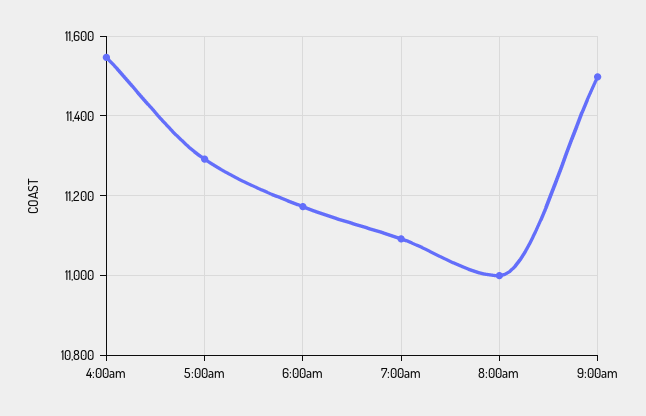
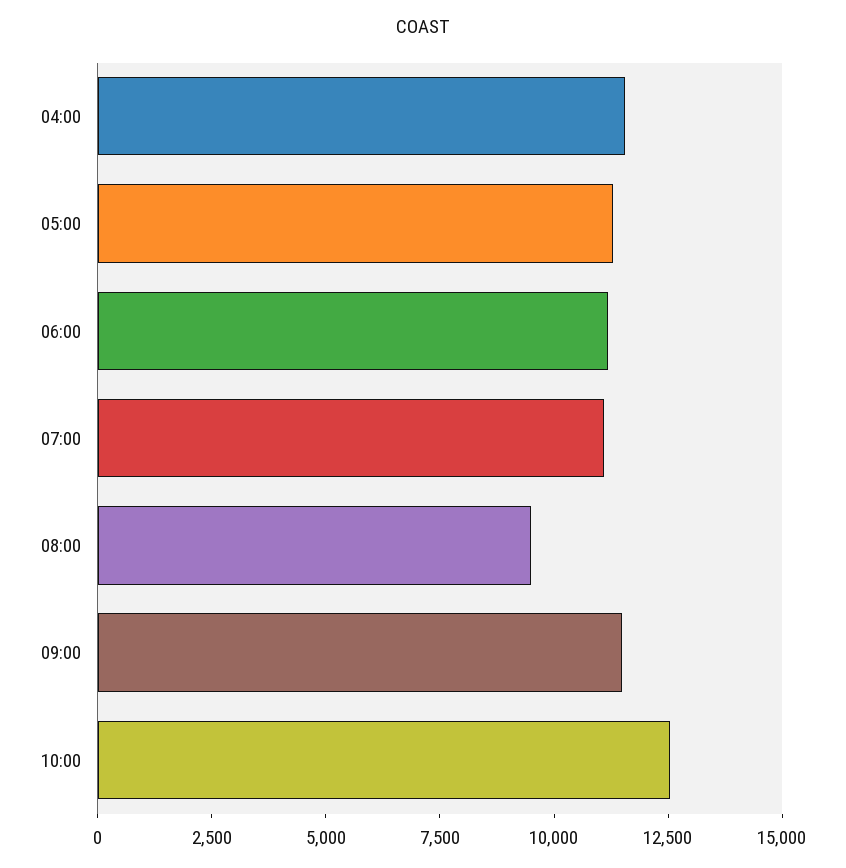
8:00am: 11000 -> 9500
10:00: none -> 12500

